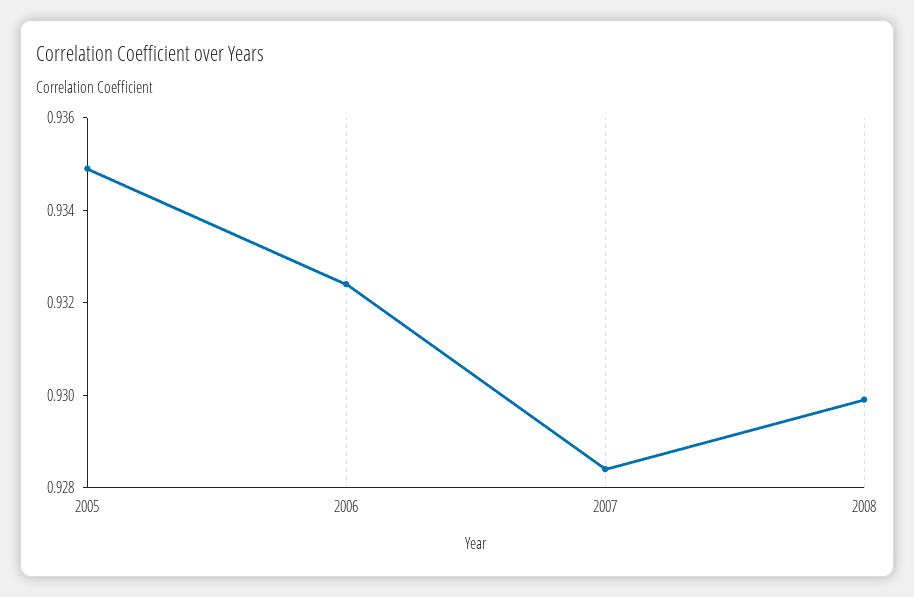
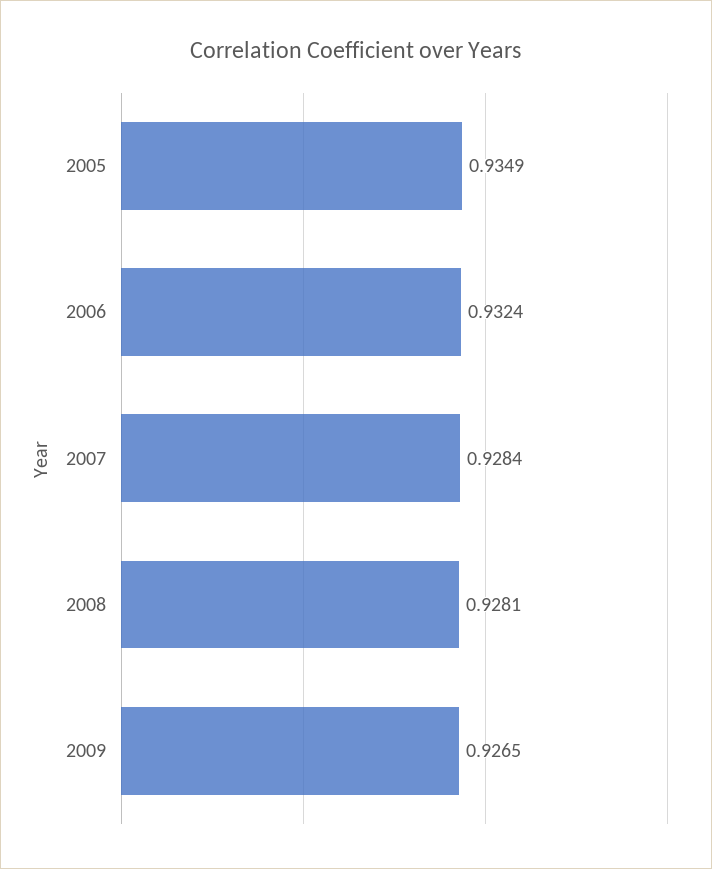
2008: 0.93 -> 0.9281
2009: none -> 0.9265

